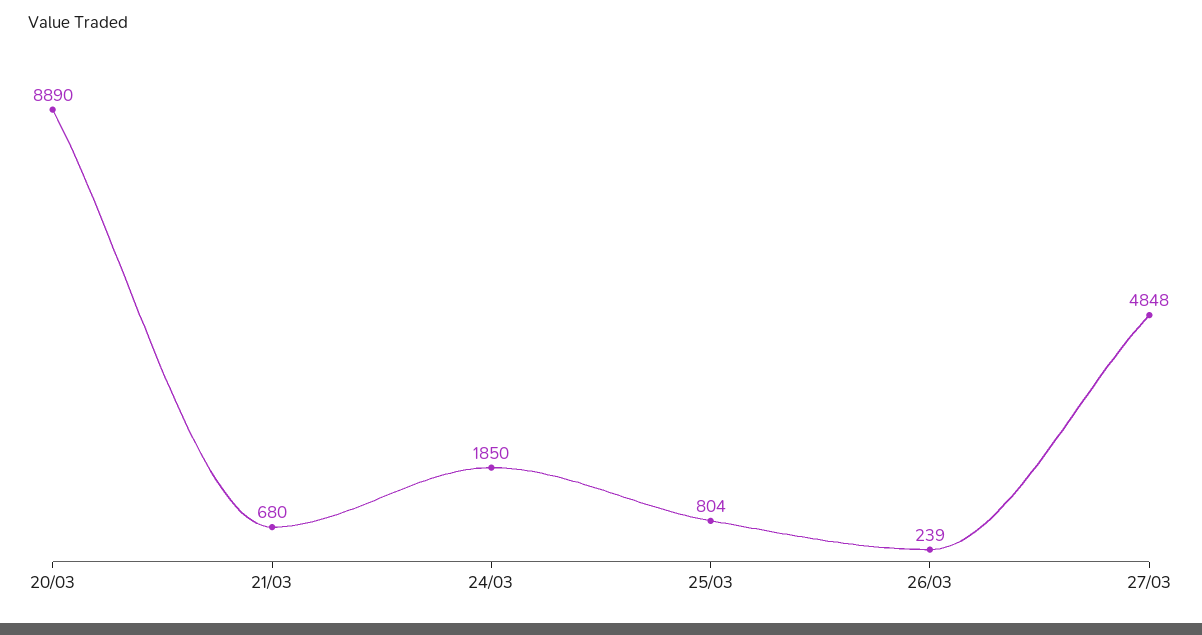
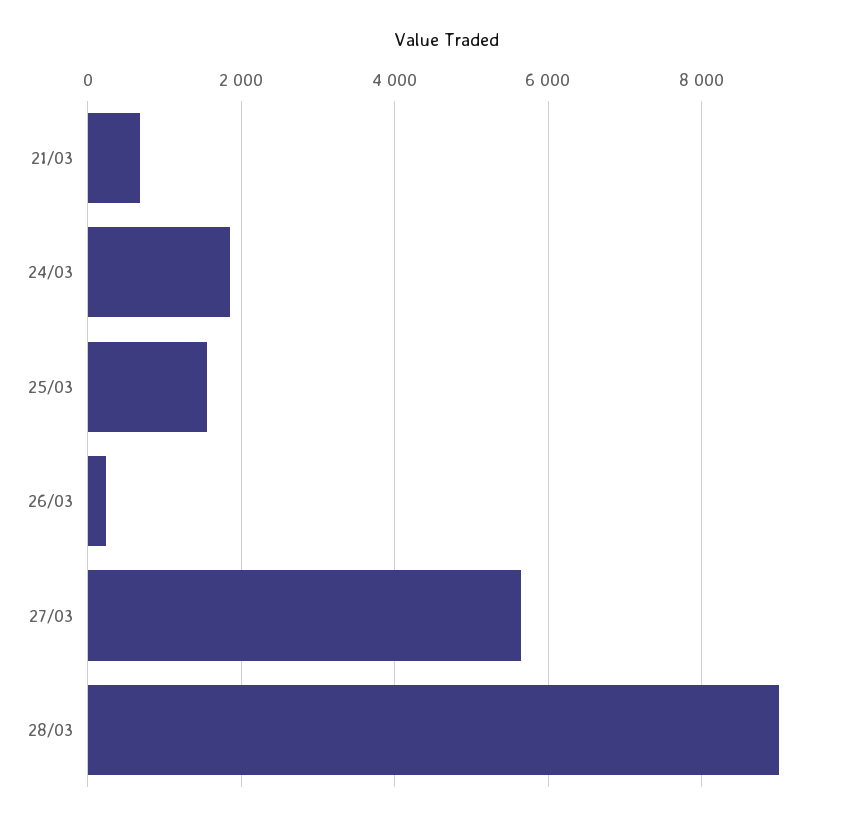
20/03: 8890 -> none
25/03: 804 -> 1600
27/03: 4848 -> 5600
28/03: none -> 9000

